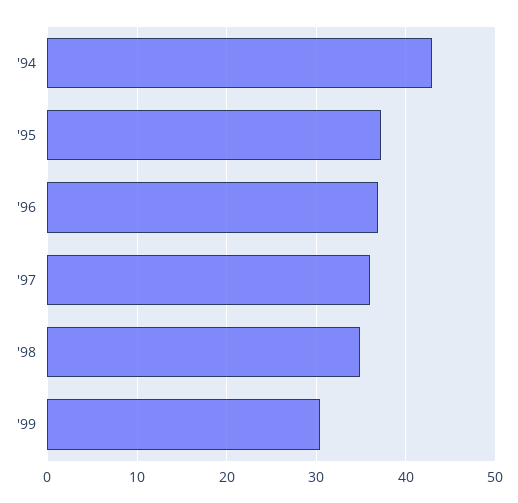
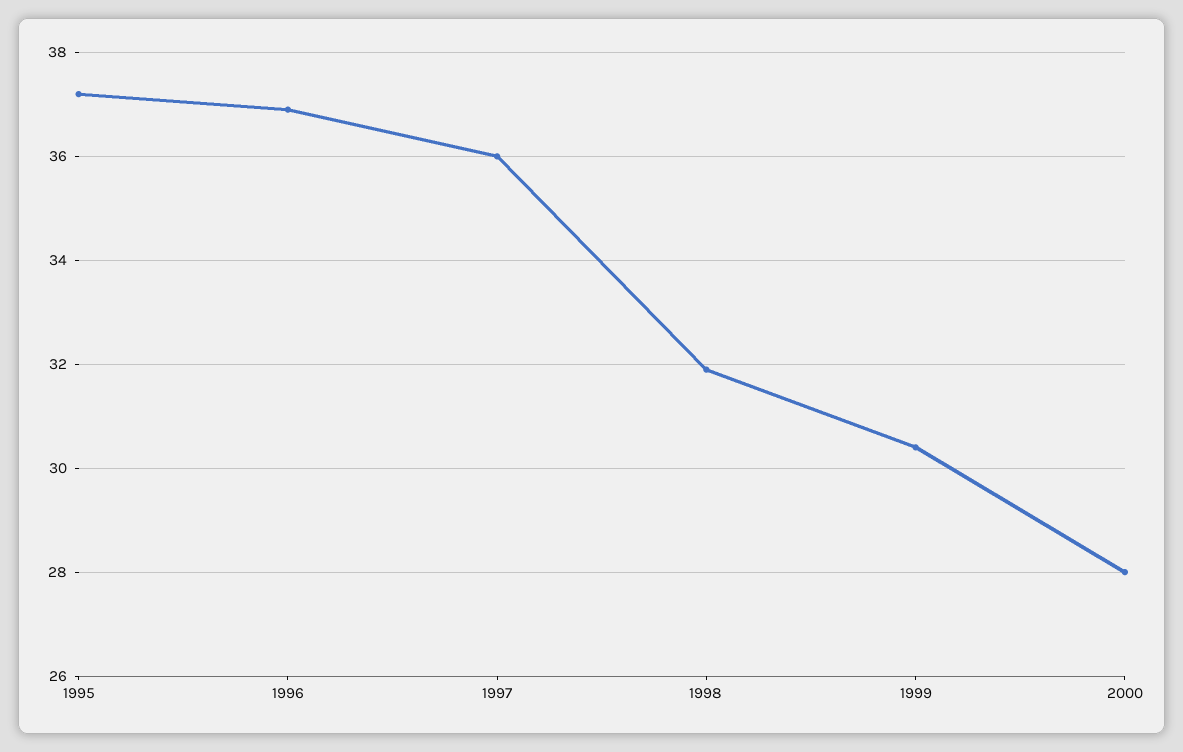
'94: 43 -> none
'98: 35 -> 32
2000: none -> 28

